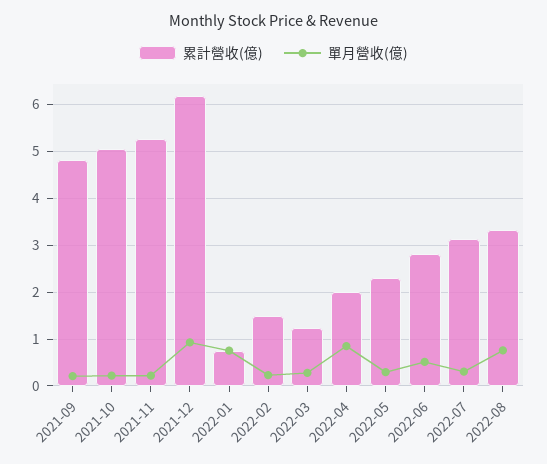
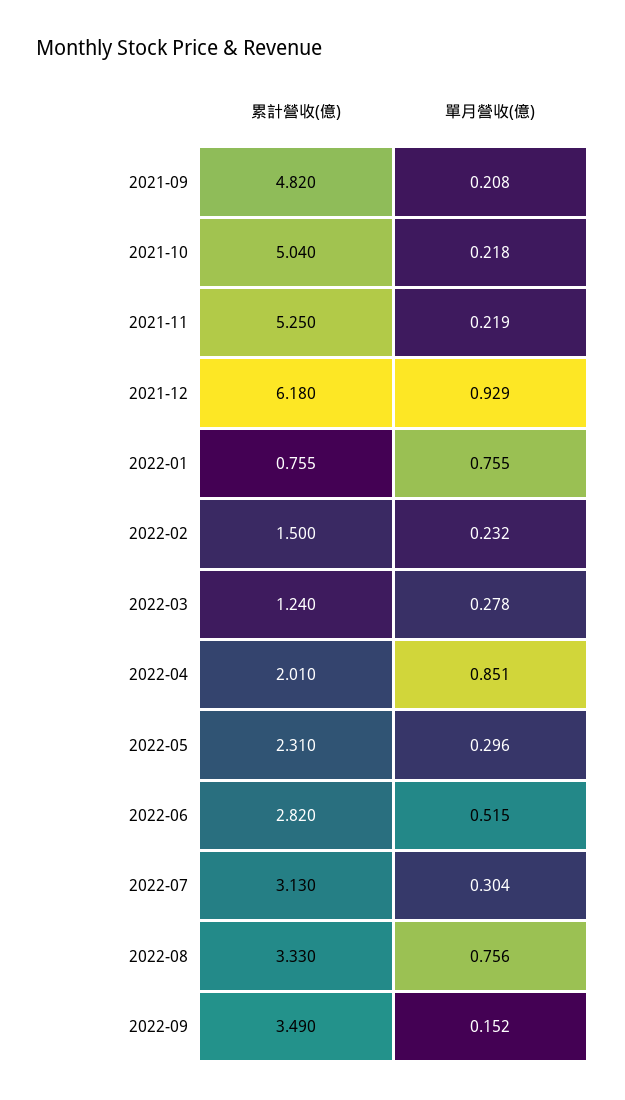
累計營收(億), 2022-09: none -> 3.49
單月營收(億), 2022-09: none -> 0.152

